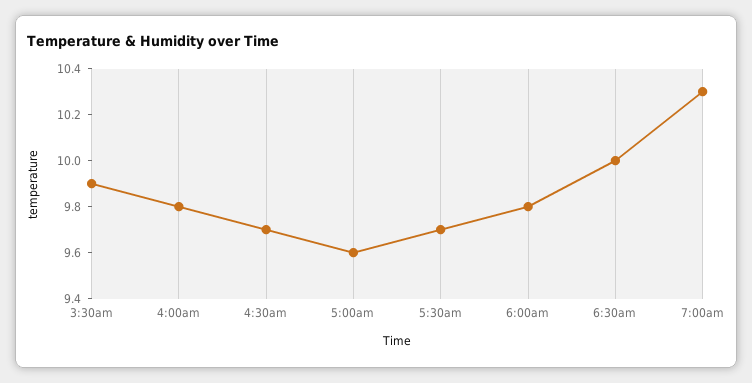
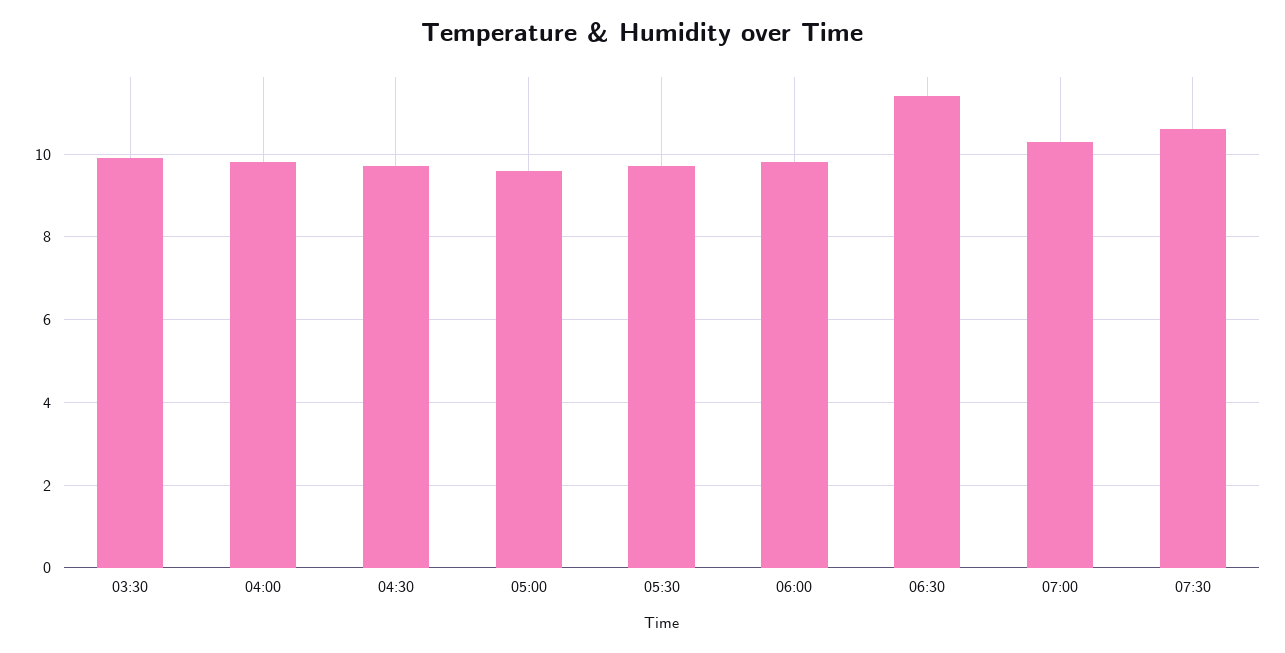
6:30am: 10 -> 11.5
07:30: none -> 10.5

